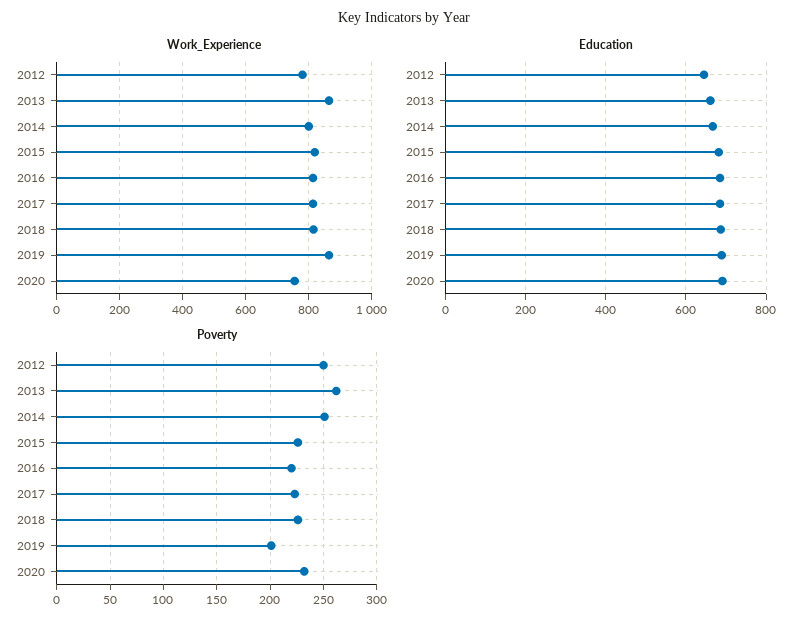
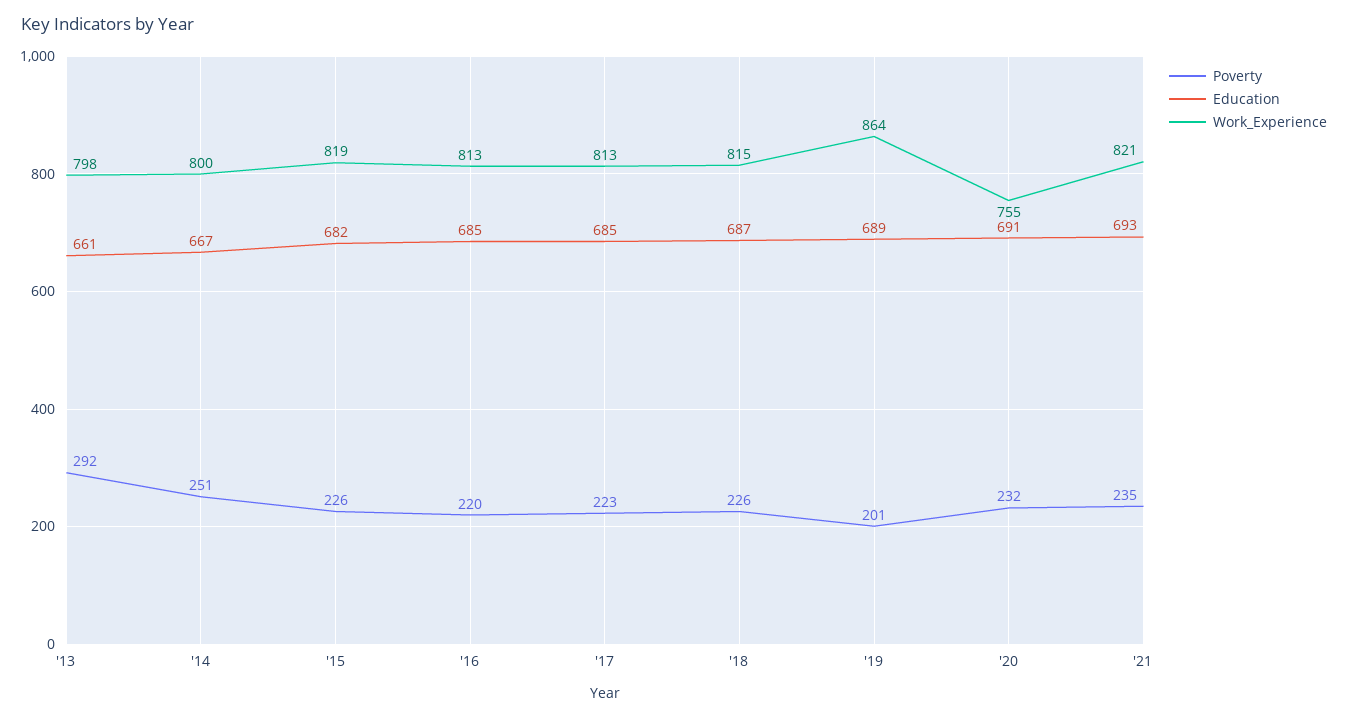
Work_Experience, 2012: 780 -> none
Work_Experience, 2013: 860 -> 798
Education, 2012: 640 -> none
Poverty, 2012: 250 -> none
Poverty, 2013: 260 -> 292
Poverty, '21: none -> 235
Education, '21: none -> 693
Work_Experience, '21: none -> 821

